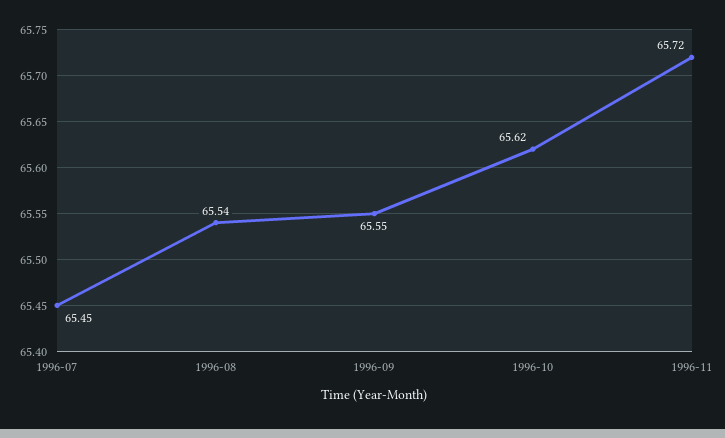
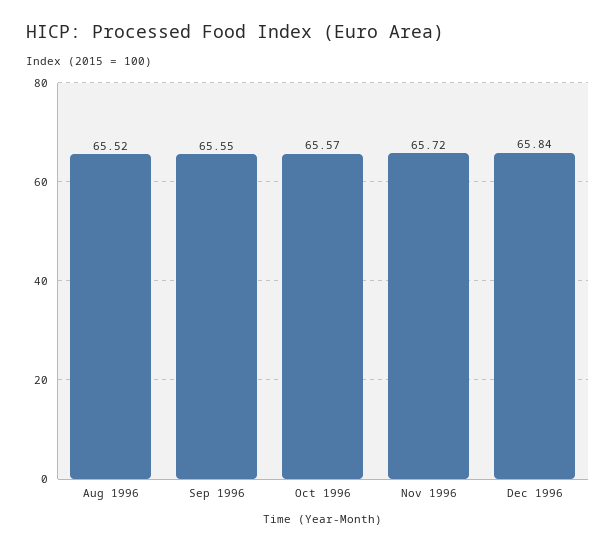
1996-07: 65.45 -> none
1996-08: 65.54 -> 65.52
1996-10: 65.62 -> 65.57
Dec 1996: none -> 65.84

